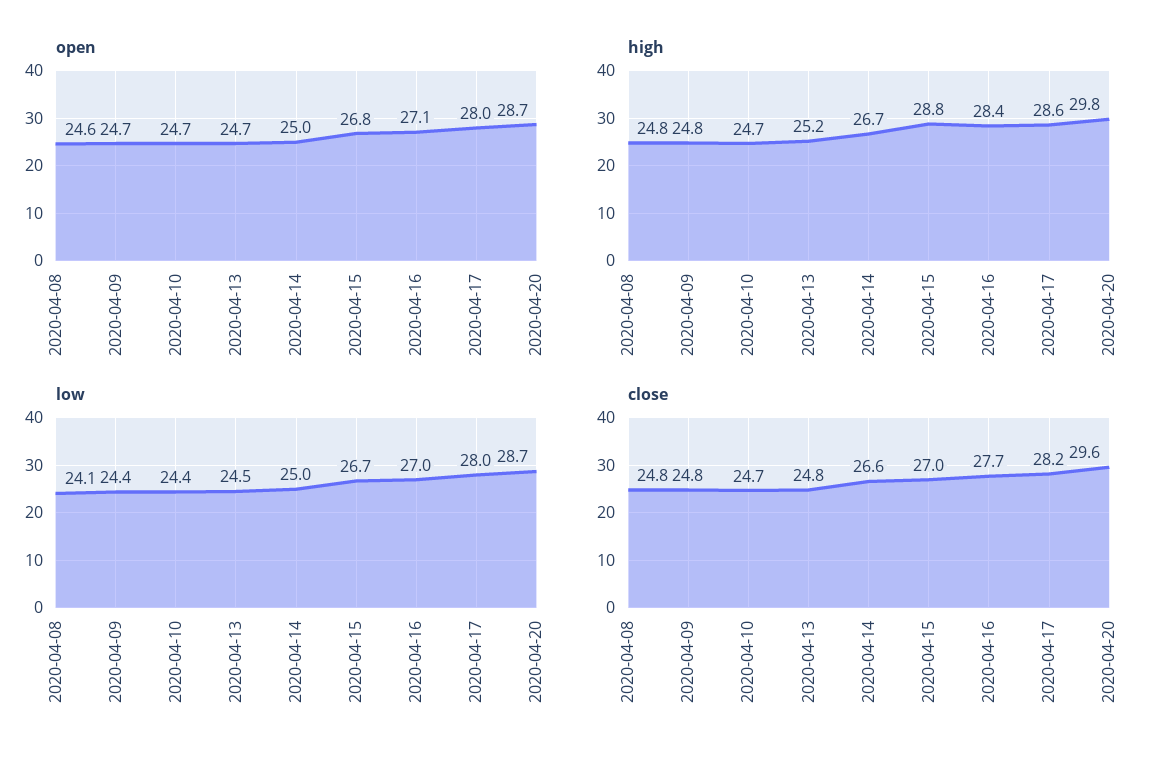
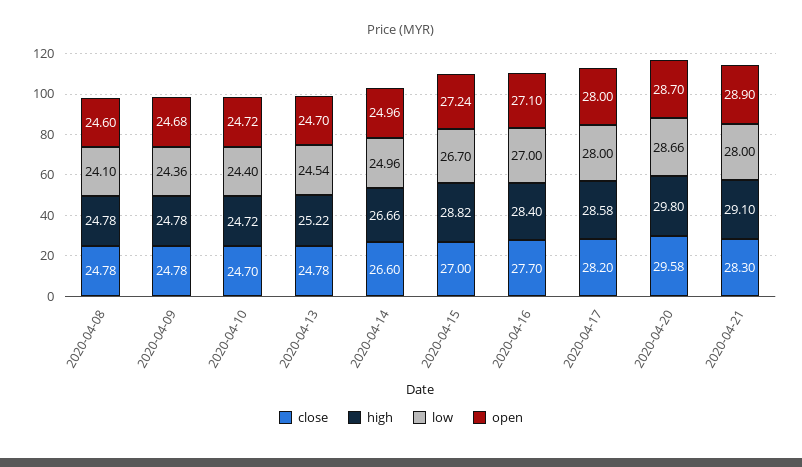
open, 2020-04-15: 26.8 -> 27.24
close, 2020-04-21: none -> 28.3
high, 2020-04-21: none -> 29.1
low, 2020-04-21: none -> 28
open, 2020-04-21: none -> 28.9

